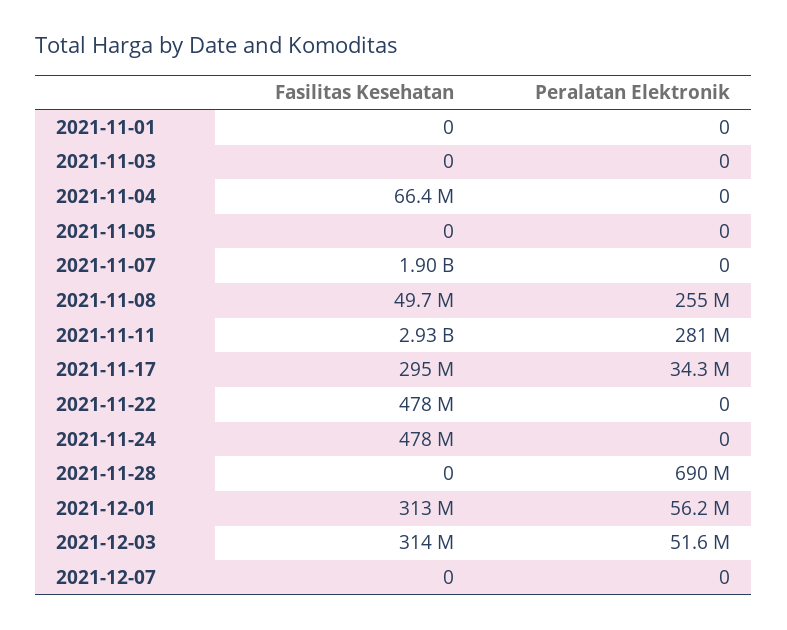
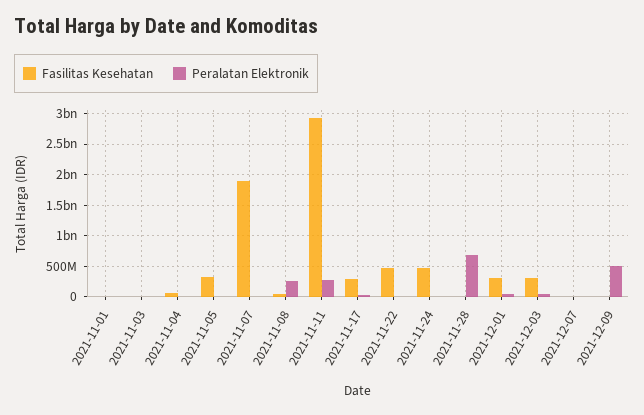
Fasilitas Kesehatan, 2021-11-05: 0 -> 300000000
Fasilitas Kesehatan, 2021-12-09: none -> 0
Peralatan Elektronik, 2021-12-09: none -> 500000000

